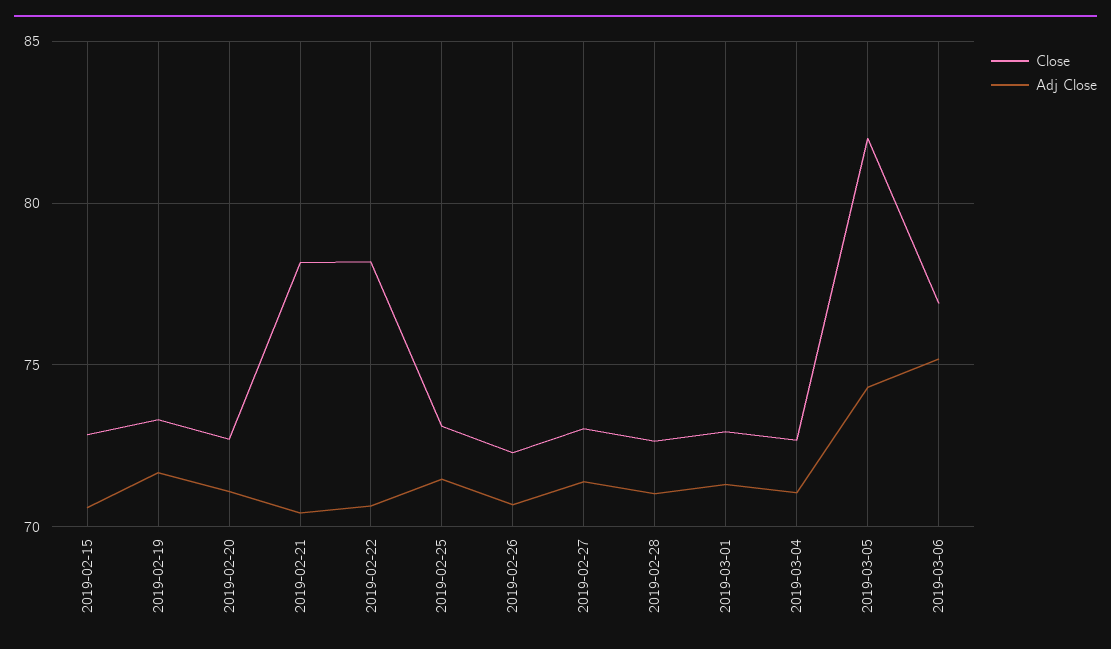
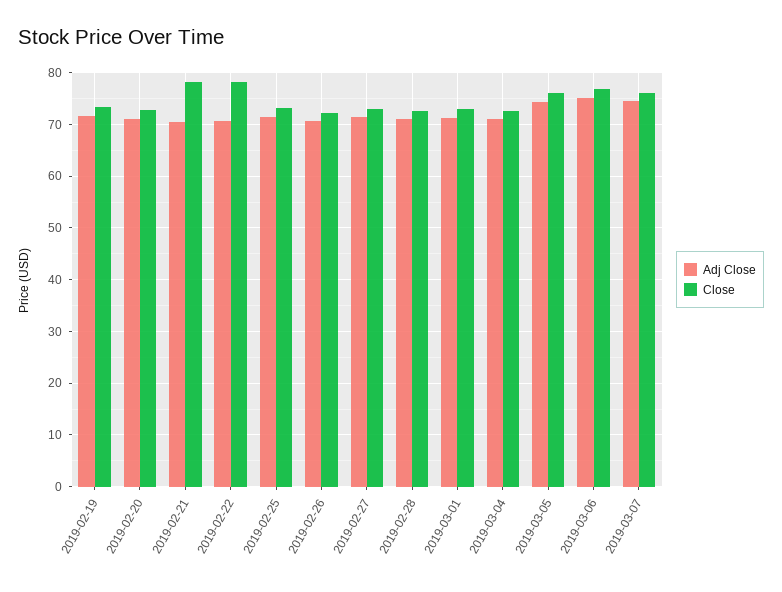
Close, 2019-02-15: 73 -> none
Adj Close, 2019-02-15: 70.5 -> none
Close, 2019-03-05: 82 -> 76
Adj Close, 2019-03-07: none -> 74
Close, 2019-03-07: none -> 76

